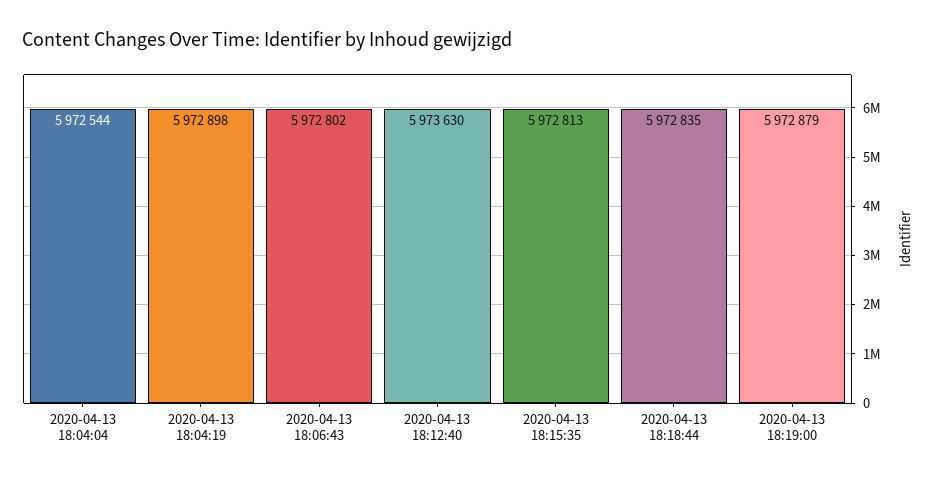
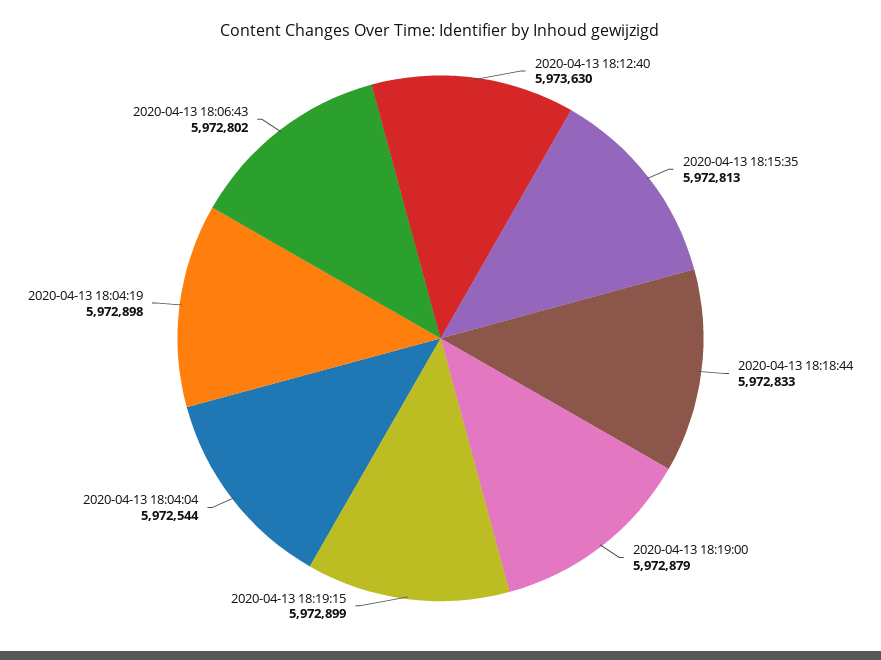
2020-04-13 18:18:44: 5972835 -> 5972833
2020-04-13 18:19:15: none -> 5972899

